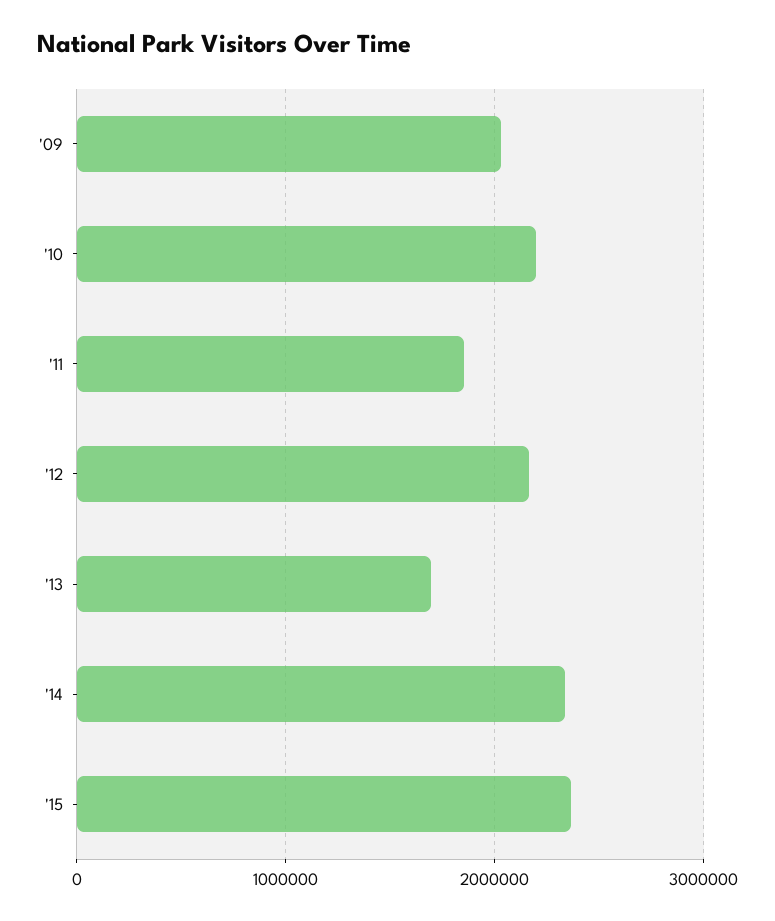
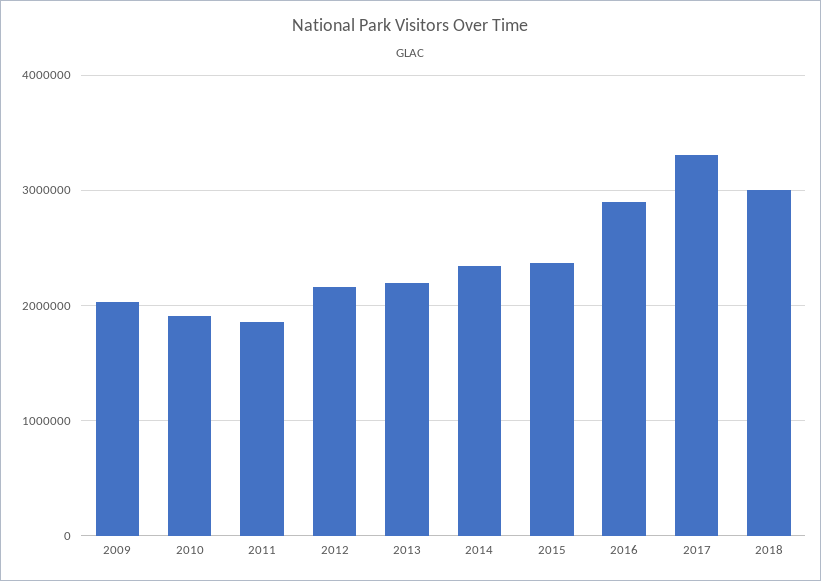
'10: 2200000 -> 1900000
'13: 1700000 -> 2200000
2016: none -> 2900000
2017: none -> 3300000
2018: none -> 3000000

